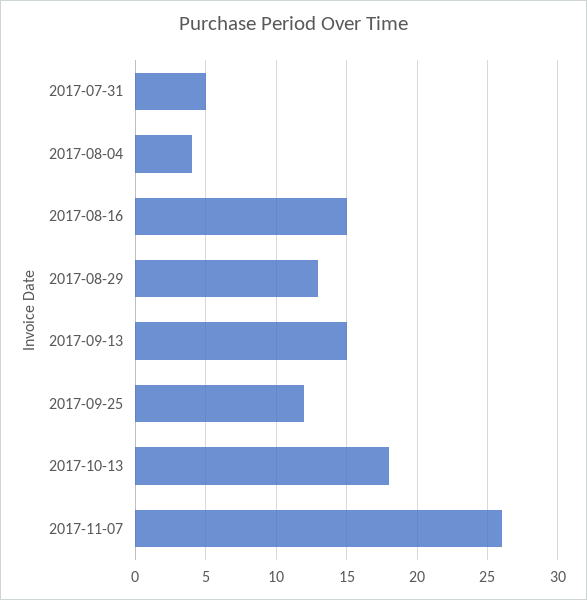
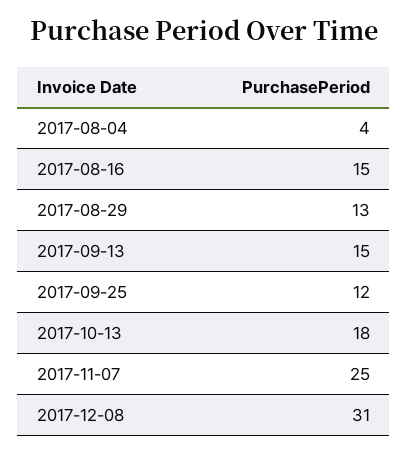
2017-07-31: 5 -> none
2017-11-07: 26 -> 25
2017-12-08: none -> 31

